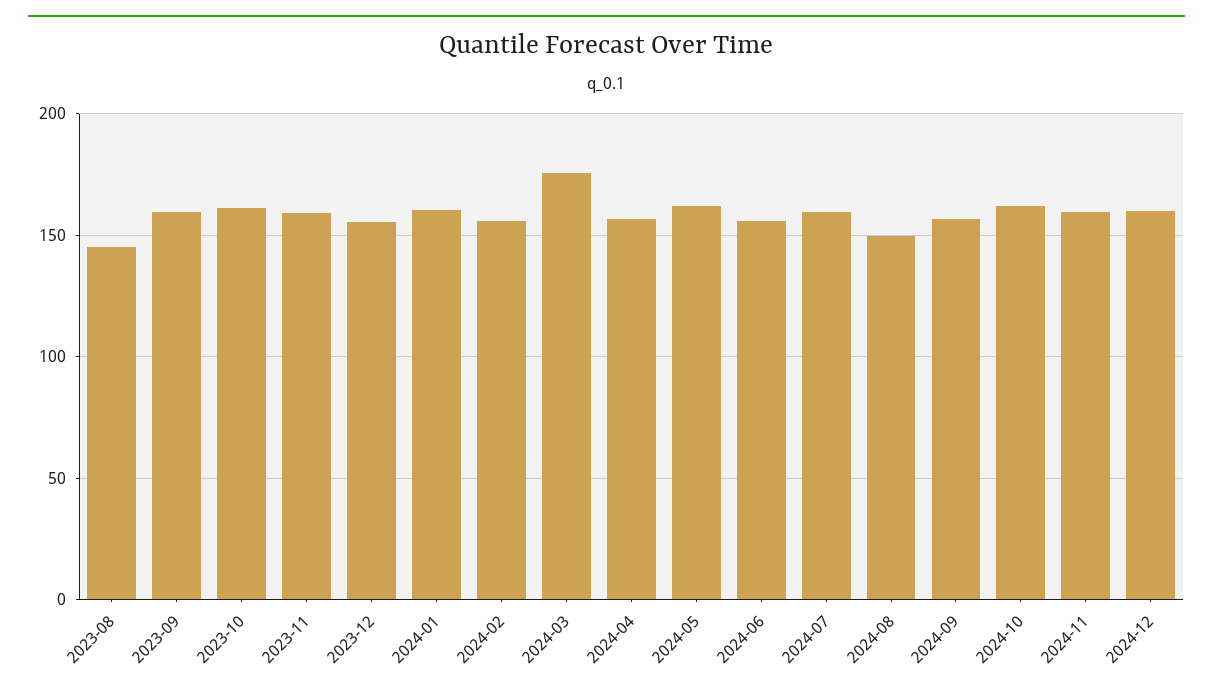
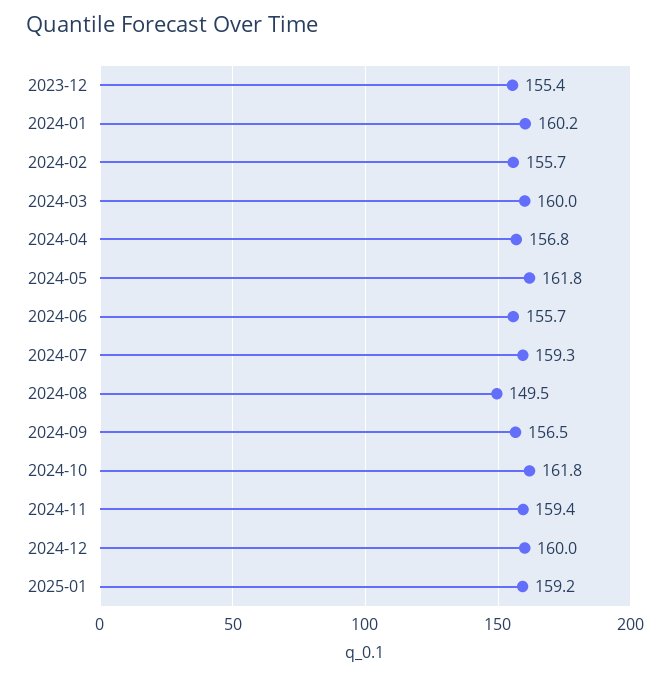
2023-08: 145 -> none
2023-09: 160 -> none
2023-10: 160 -> none
2023-11: 160 -> none
2024-03: 175 -> 160
2025-01: none -> 159.2

